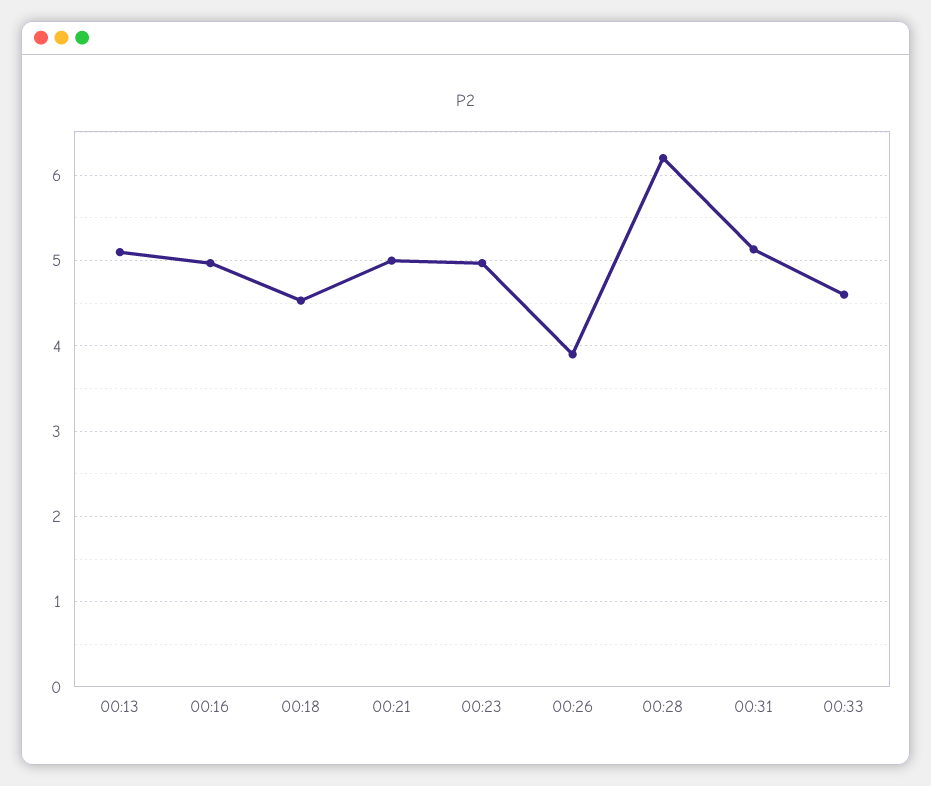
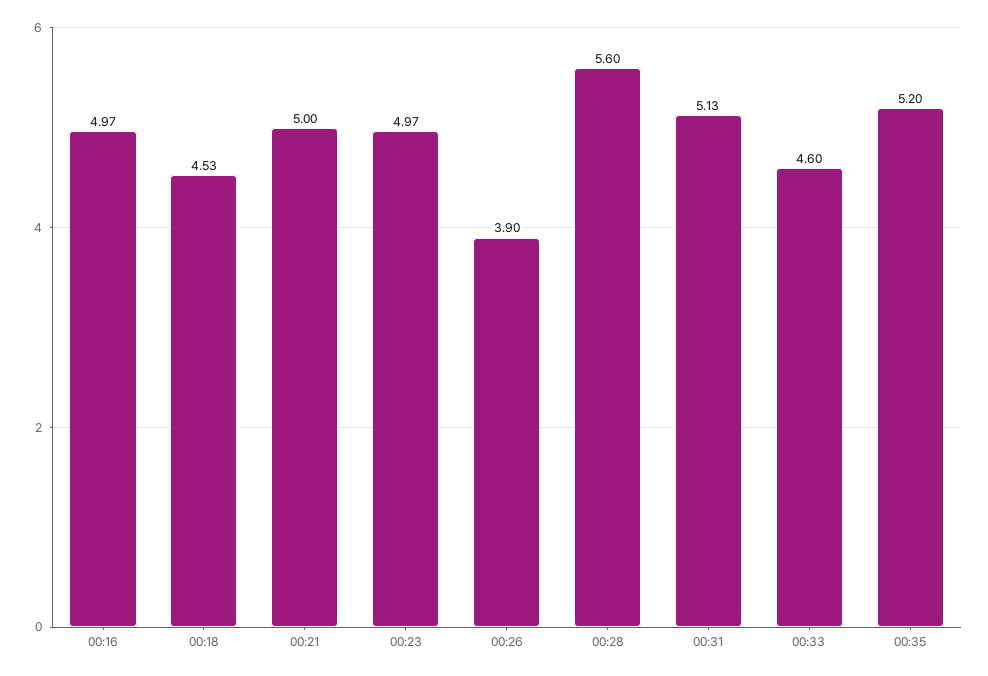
00:13: 5.1 -> none
00:28: 6.2 -> 5.6
00:35: none -> 5.2

